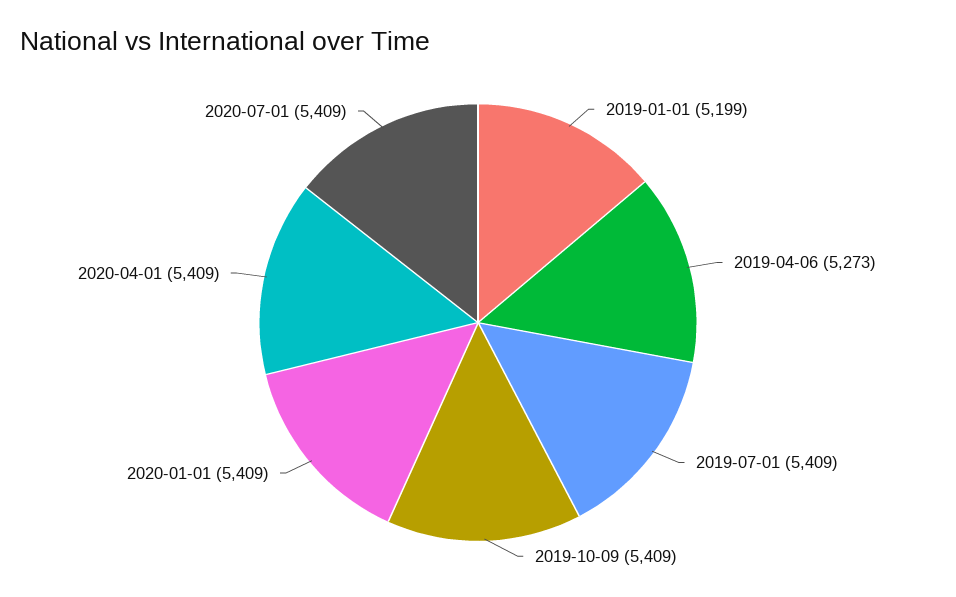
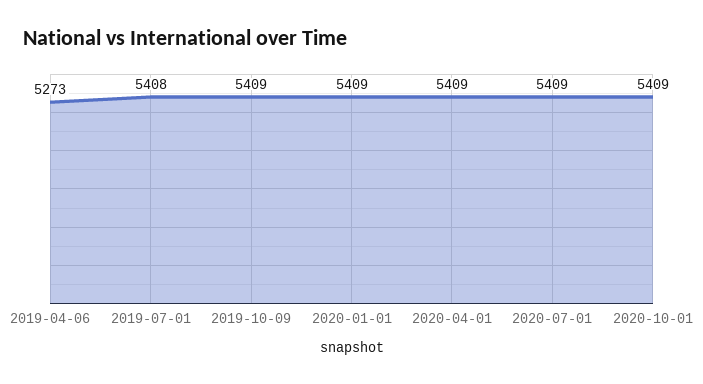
2019-01-01: 5199 -> none
2019-07-01: 5409 -> 5408
2020-10-01: none -> 5409

